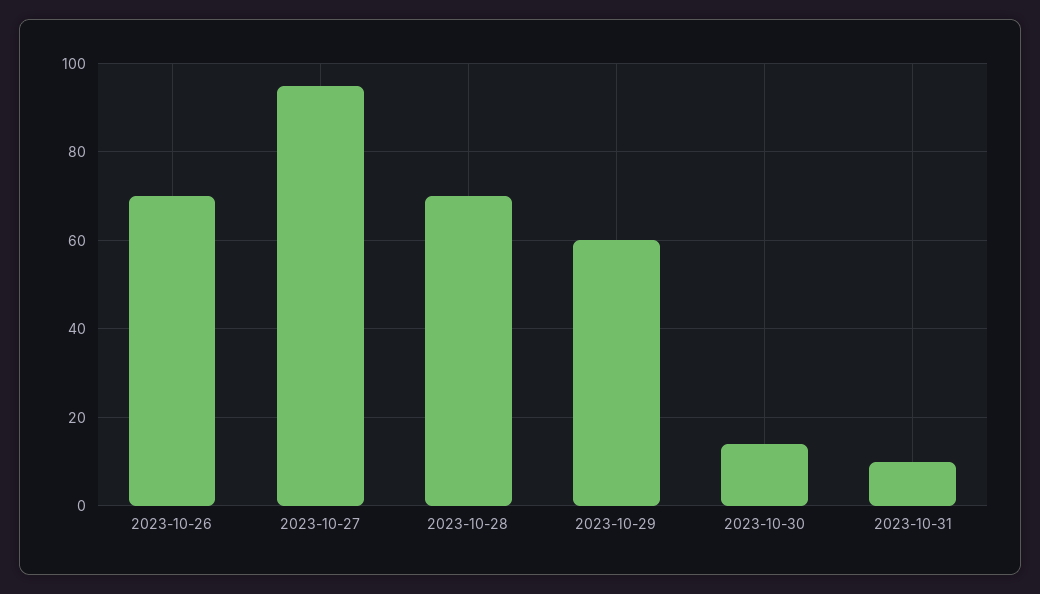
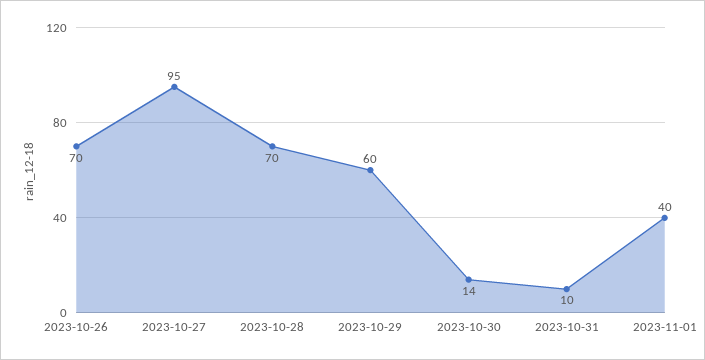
2023-11-01: none -> 40

